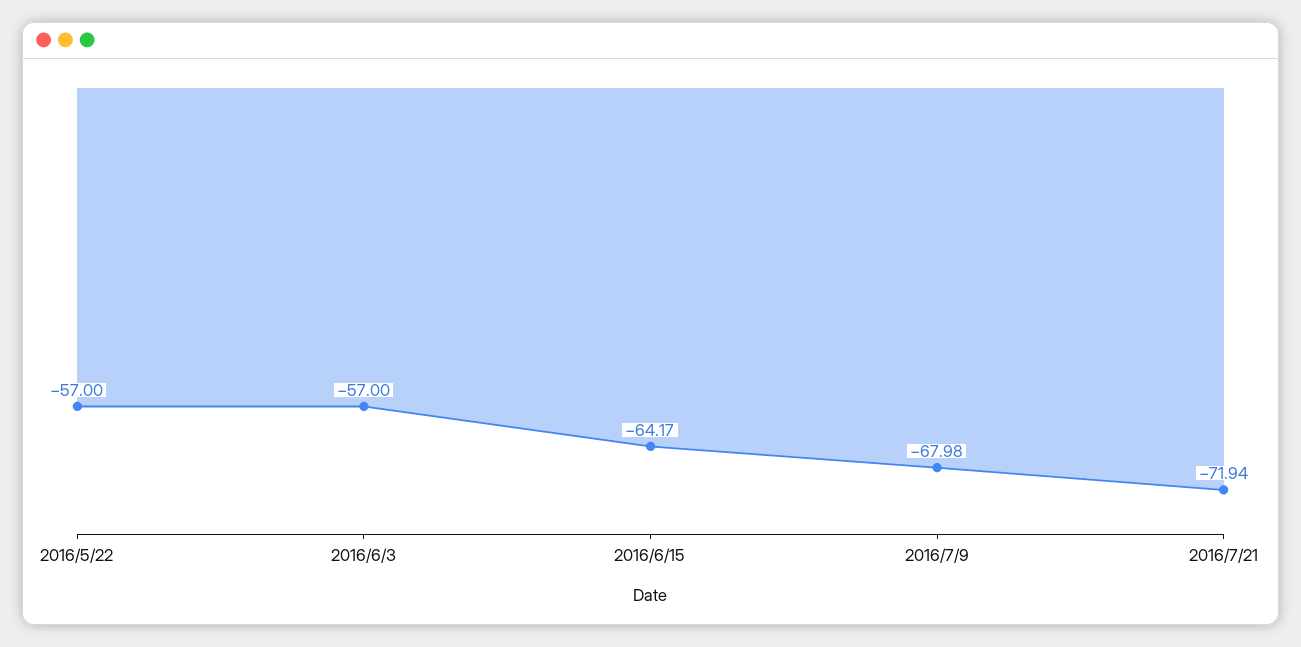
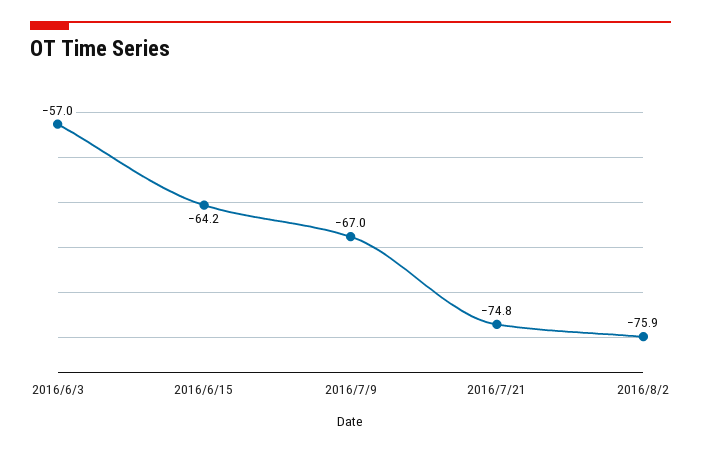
2016/5/22: -57 -> none
2016/7/9: -67.98 -> -67
2016/7/21: -71.94 -> -74.8
2016/8/2: none -> -75.9

